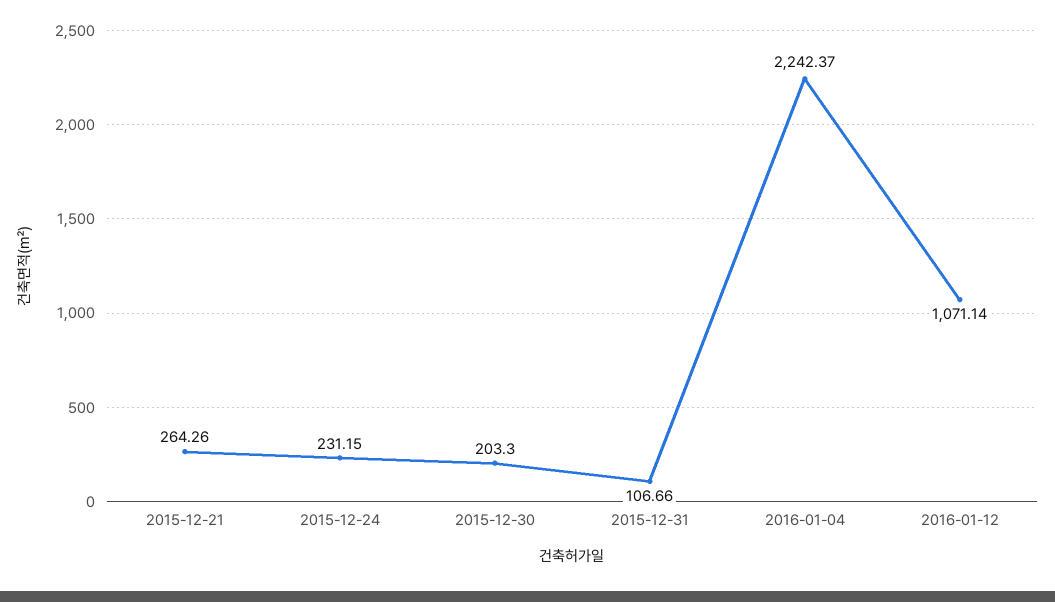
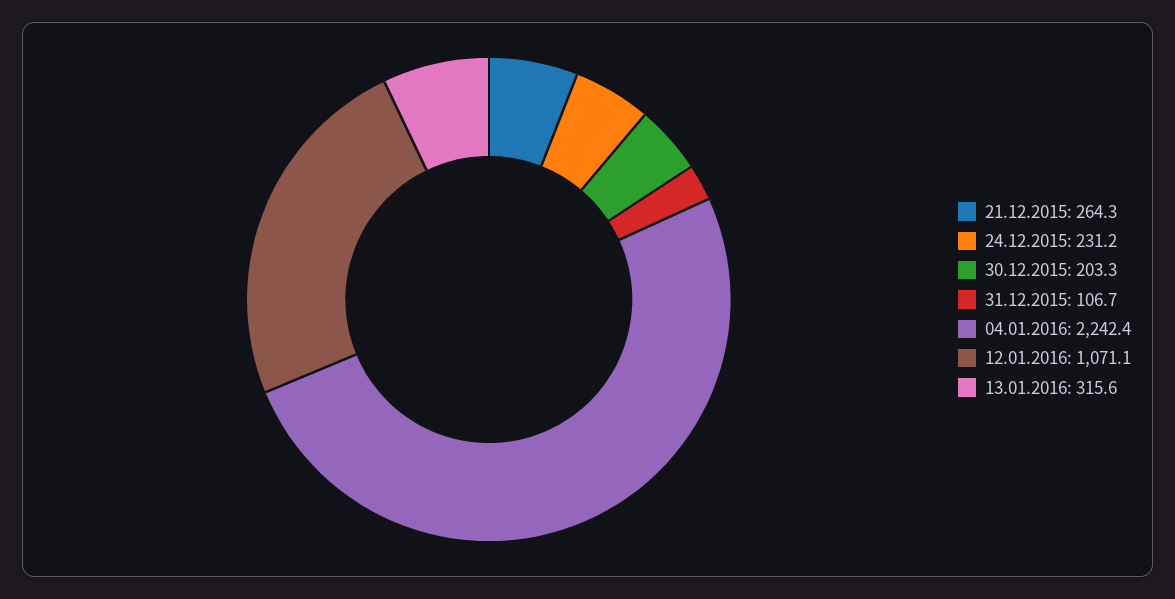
13.01.2016: none -> 315.6

